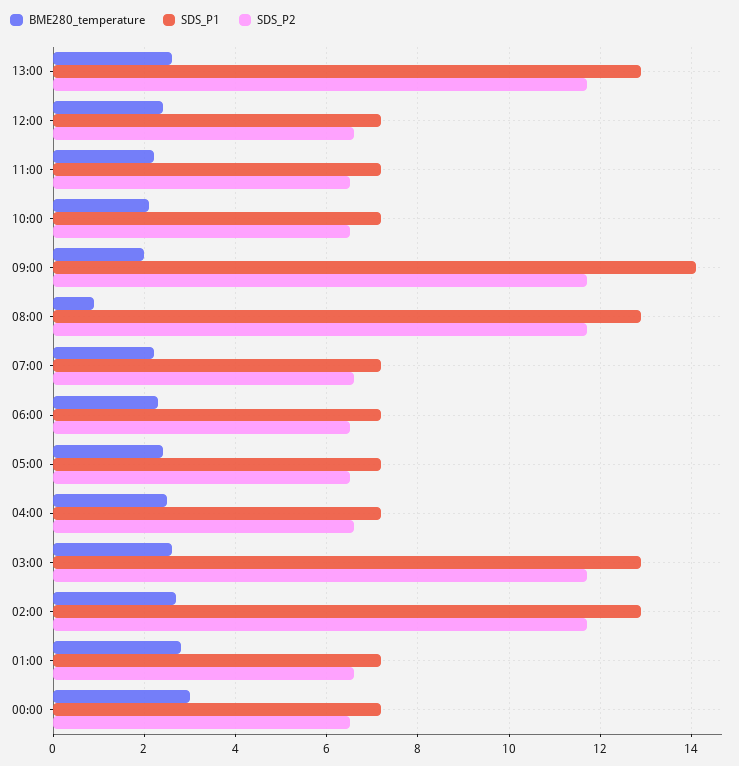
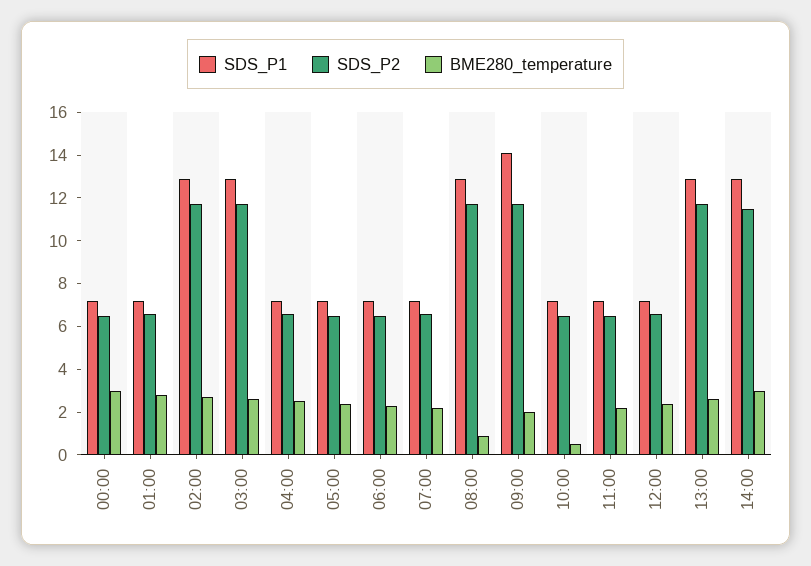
BME280_temperature, 10:00: 2 -> 0.5
SDS_P1, 14:00: none -> 13
SDS_P2, 14:00: none -> 11.5
BME280_temperature, 14:00: none -> 3

